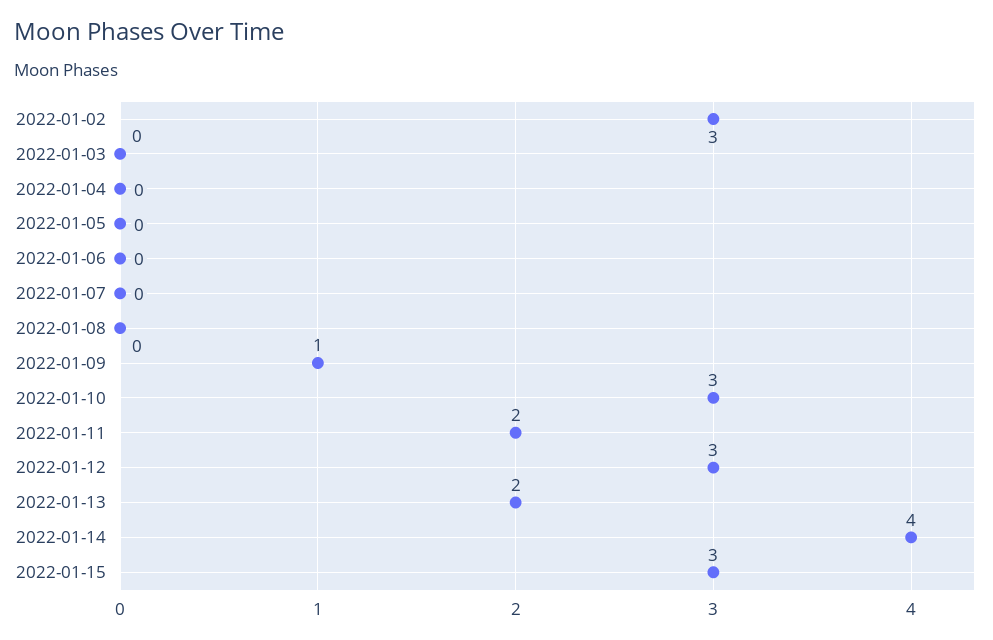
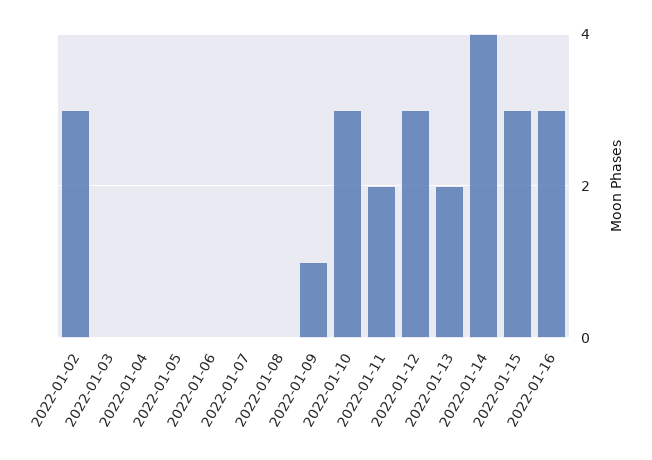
2022-01-16: none -> 3

